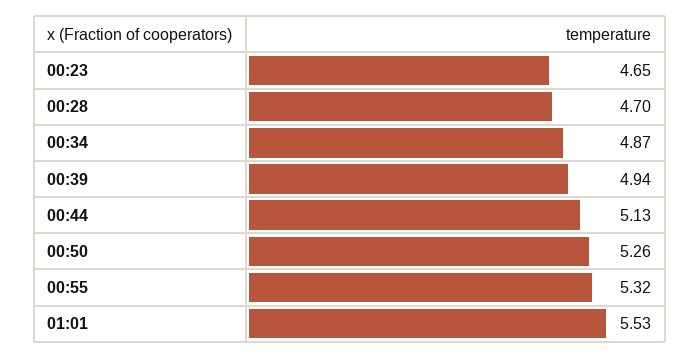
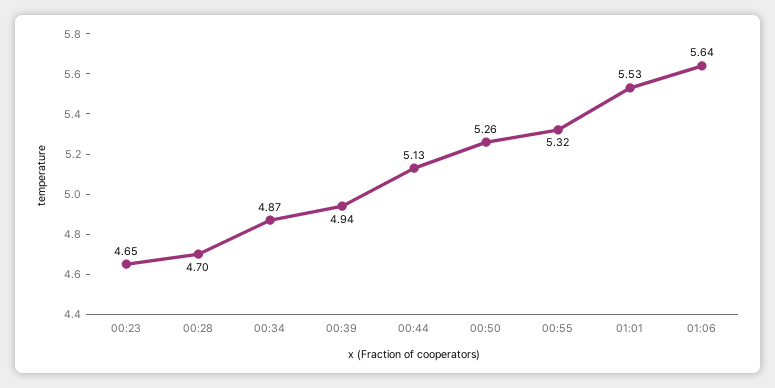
01:06: none -> 5.64

